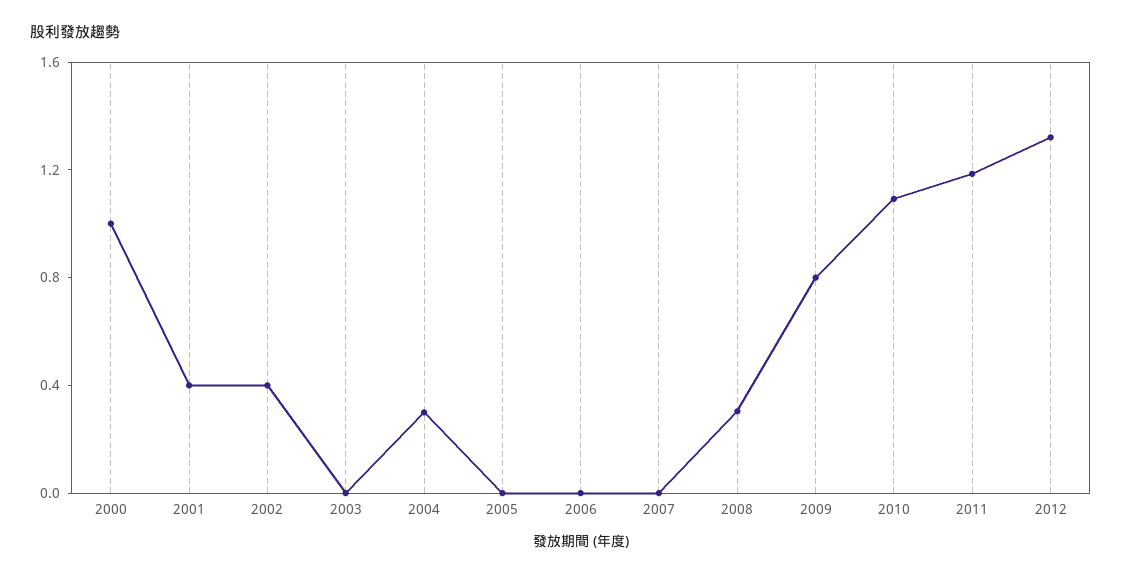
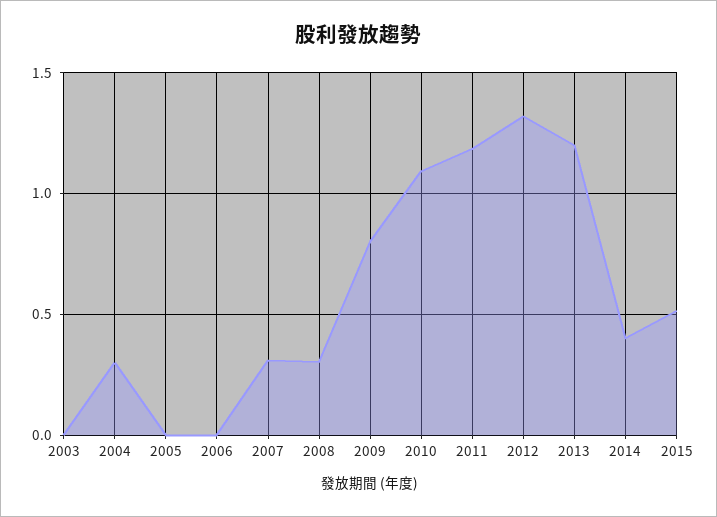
2000: 1 -> none
2001: 0.4 -> none
2002: 0.4 -> none
2007: 0 -> 0.3
2013: none -> 1.2
2014: none -> 0.4
2015: none -> 0.5

